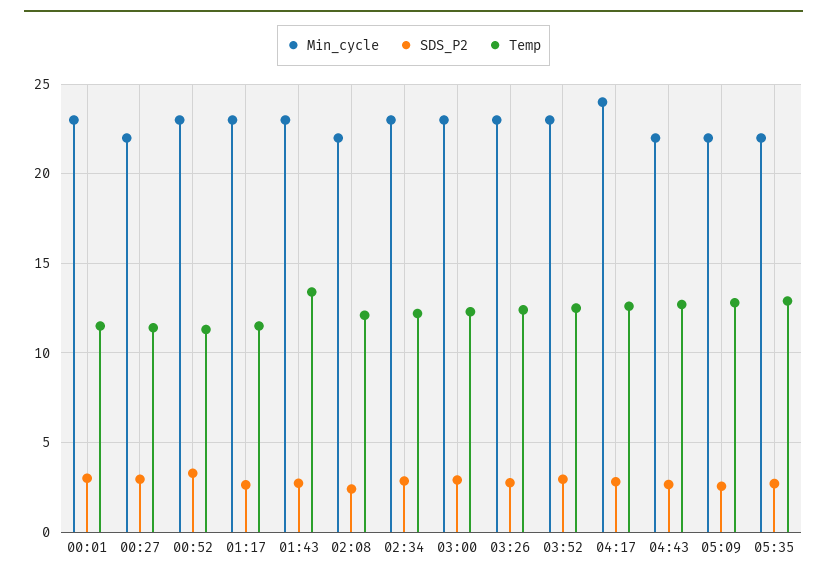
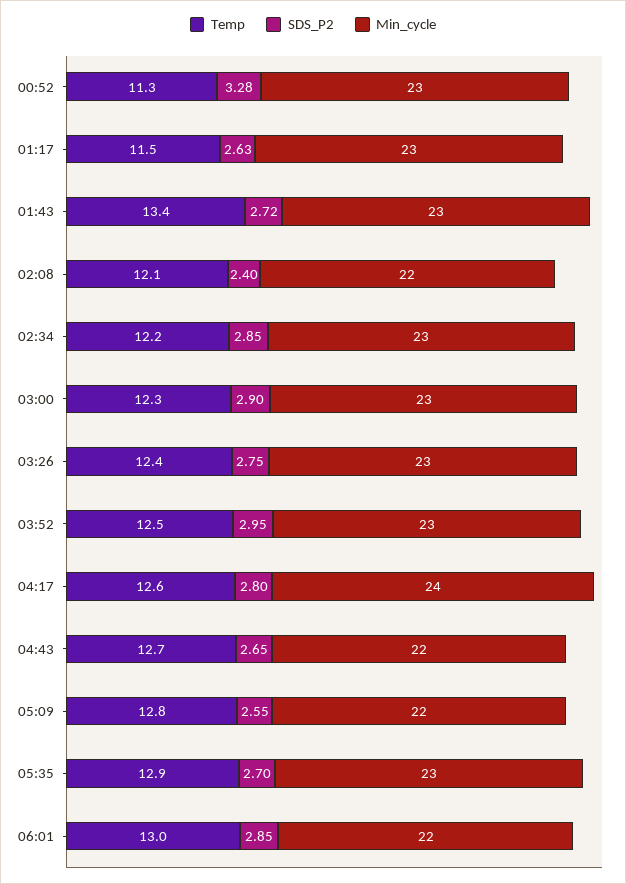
Min_cycle, 00:01: 23 -> none
SDS_P2, 00:01: 3 -> none
Temp, 00:01: 11.5 -> none
Min_cycle, 00:27: 22 -> none
SDS_P2, 00:27: 3 -> none
Temp, 00:27: 11.5 -> none
Min_cycle, 05:35: 22 -> 23
Temp, 06:01: none -> 13
SDS_P2, 06:01: none -> 2.85
Min_cycle, 06:01: none -> 22

